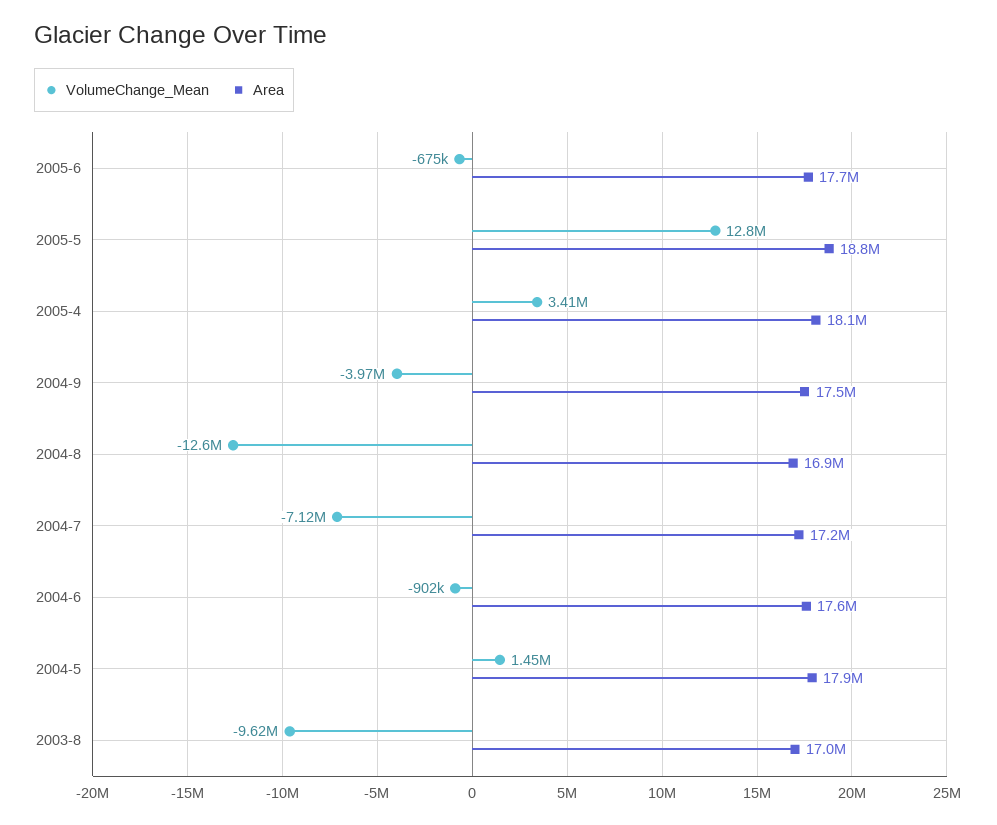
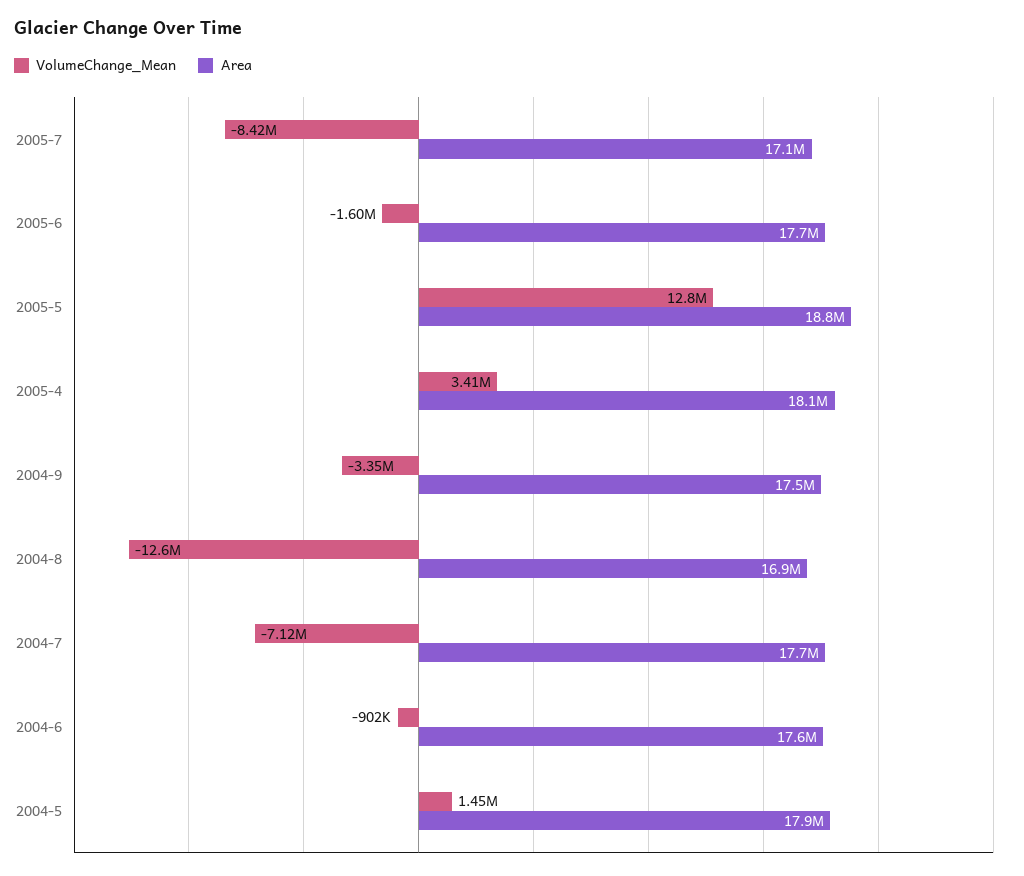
VolumeChange_Mean, 2005-6: -675000 -> -1600000
VolumeChange_Mean, 2004-9: -3970000 -> -3350000
Area, 2004-7: 17200000 -> 17700000
VolumeChange_Mean, 2003-8: -9620000 -> none
Area, 2003-8: 17000000 -> none
VolumeChange_Mean, 2005-7: none -> -8420000
Area, 2005-7: none -> 17100000

